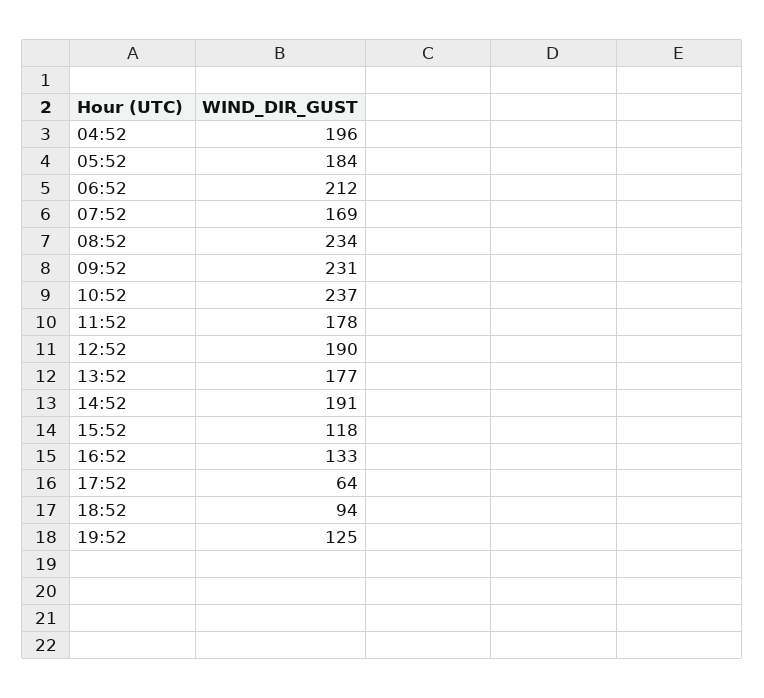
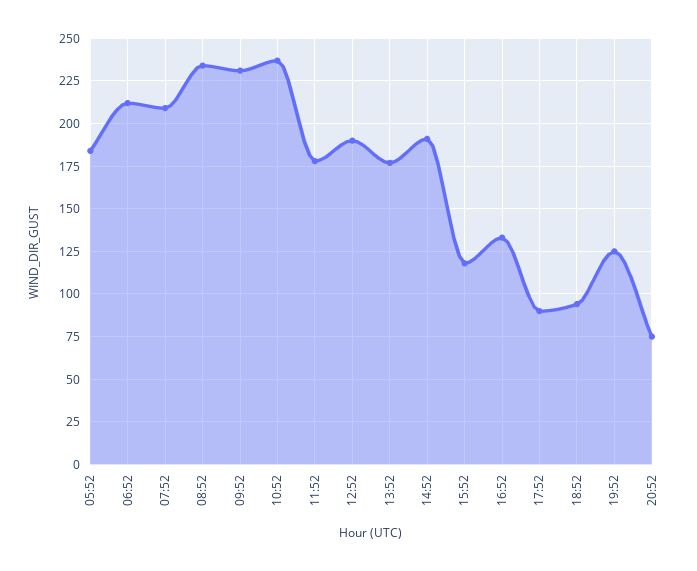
04:52: 196 -> none
07:52: 169 -> 210
17:52: 64 -> 90
20:52: none -> 75

